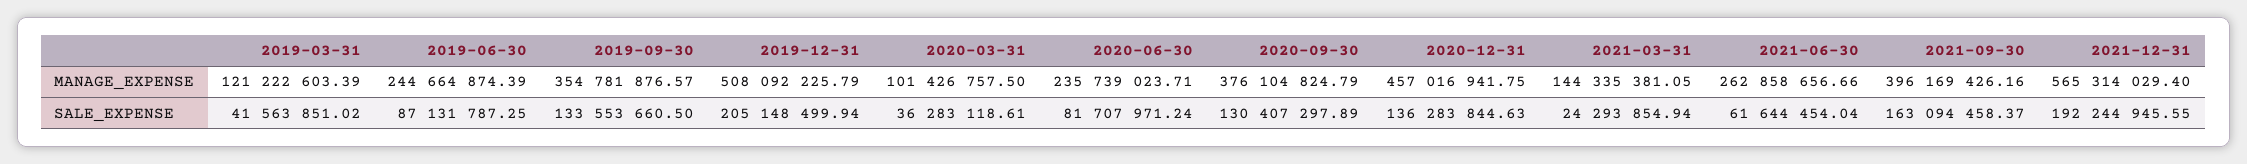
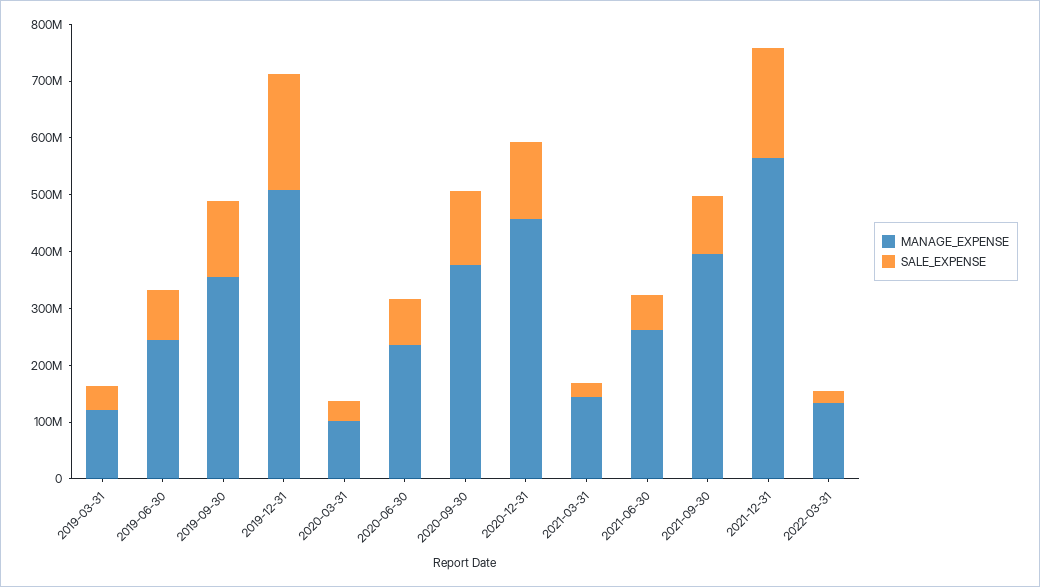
SALE_EXPENSE, 2021-09-30: 163094458.37 -> 100000000
MANAGE_EXPENSE, 2022-03-31: none -> 140000000
SALE_EXPENSE, 2022-03-31: none -> 20000000

